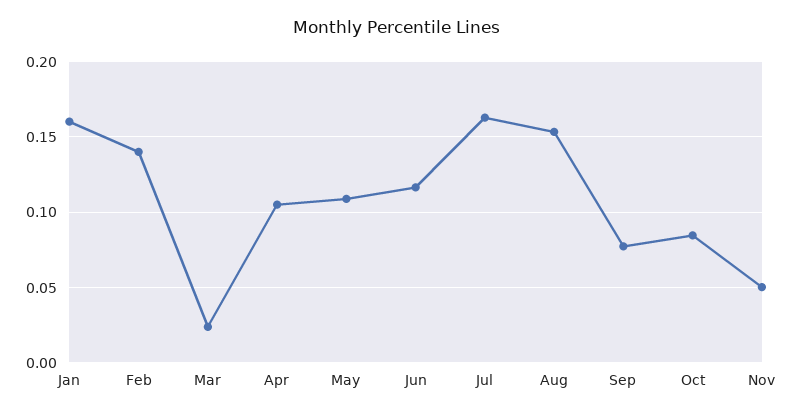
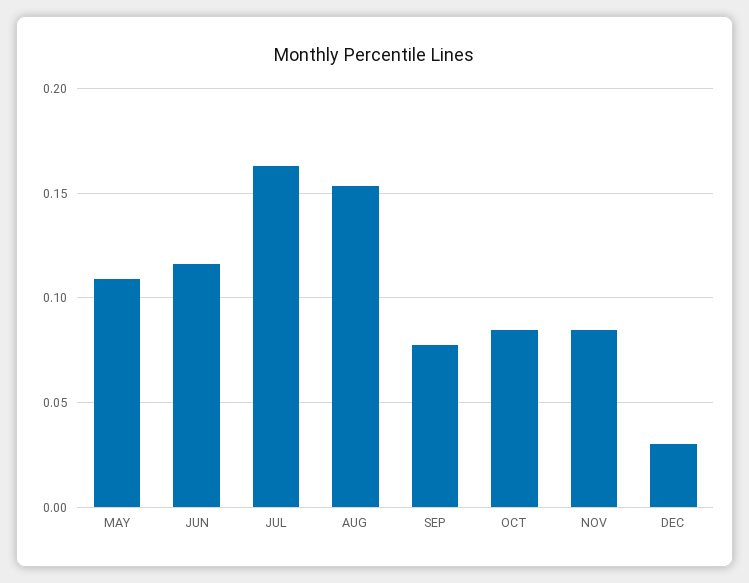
Jan: 0.16 -> none
Feb: 0.14 -> none
Mar: 0.025 -> none
Apr: 0.105 -> none
Nov: 0.05 -> 0.085
DEC: none -> 0.03

